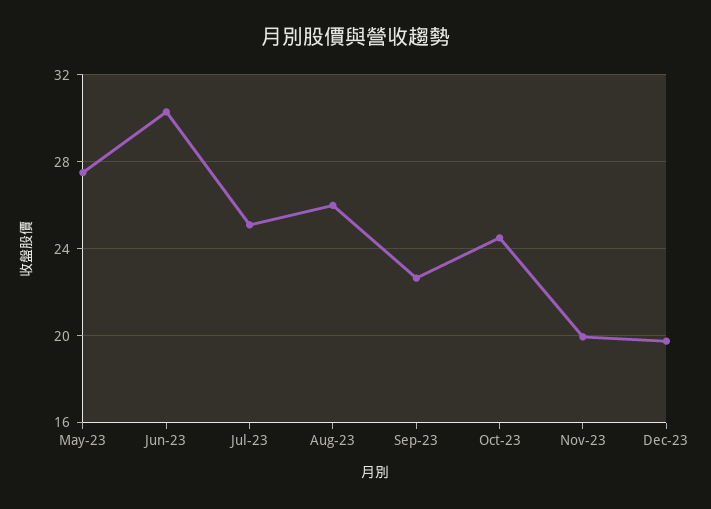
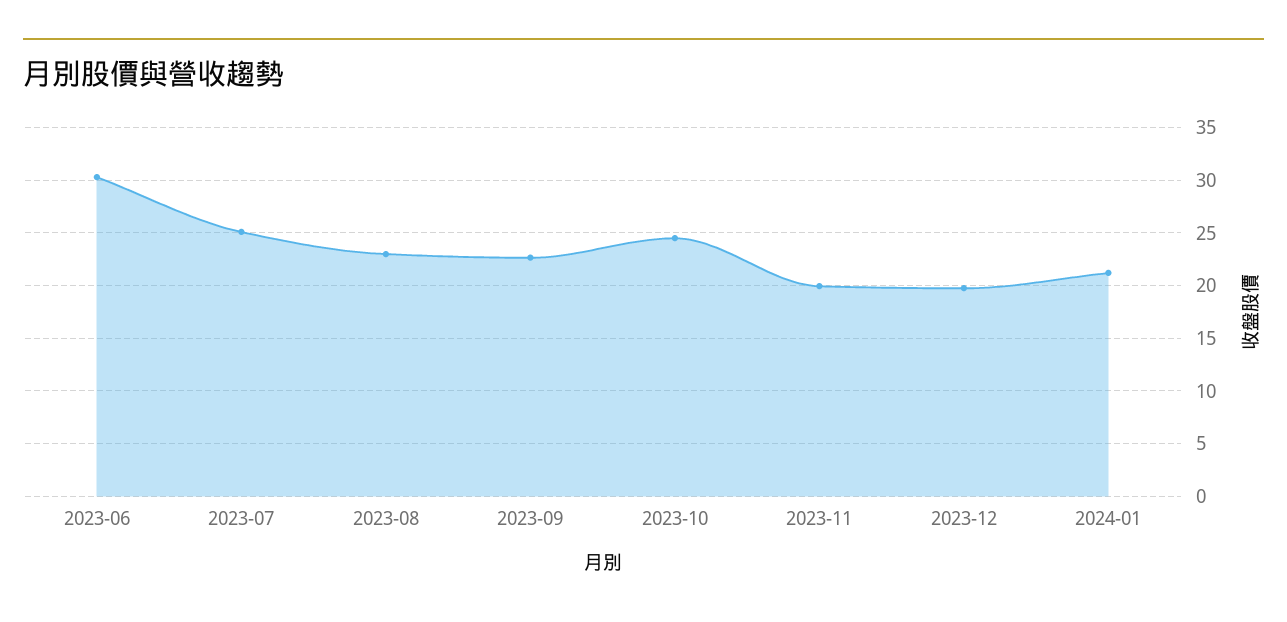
May-23: 27.5 -> none
Aug-23: 26 -> 23
2024-01: none -> 21

